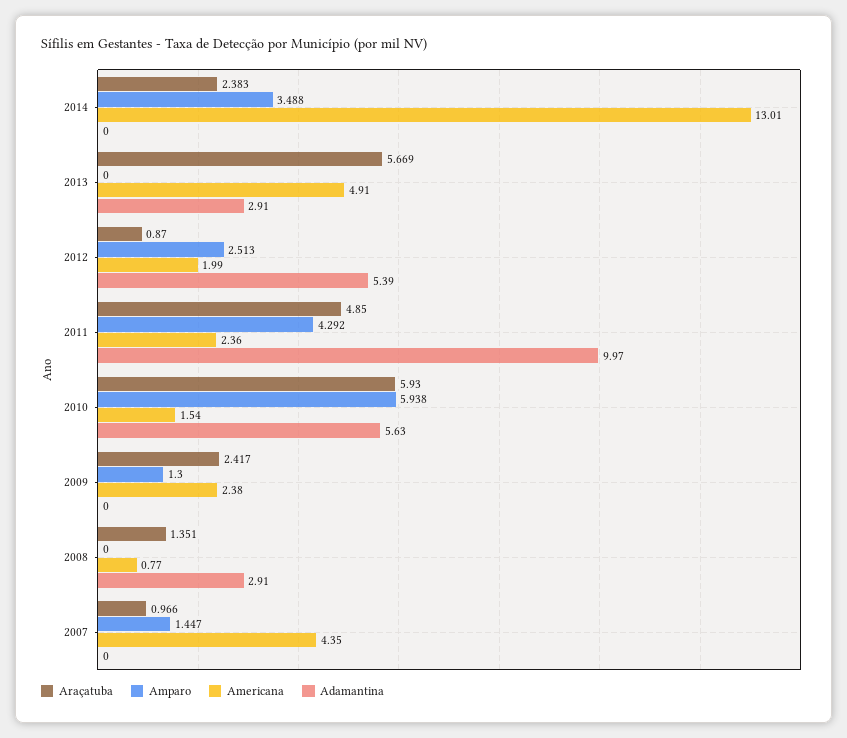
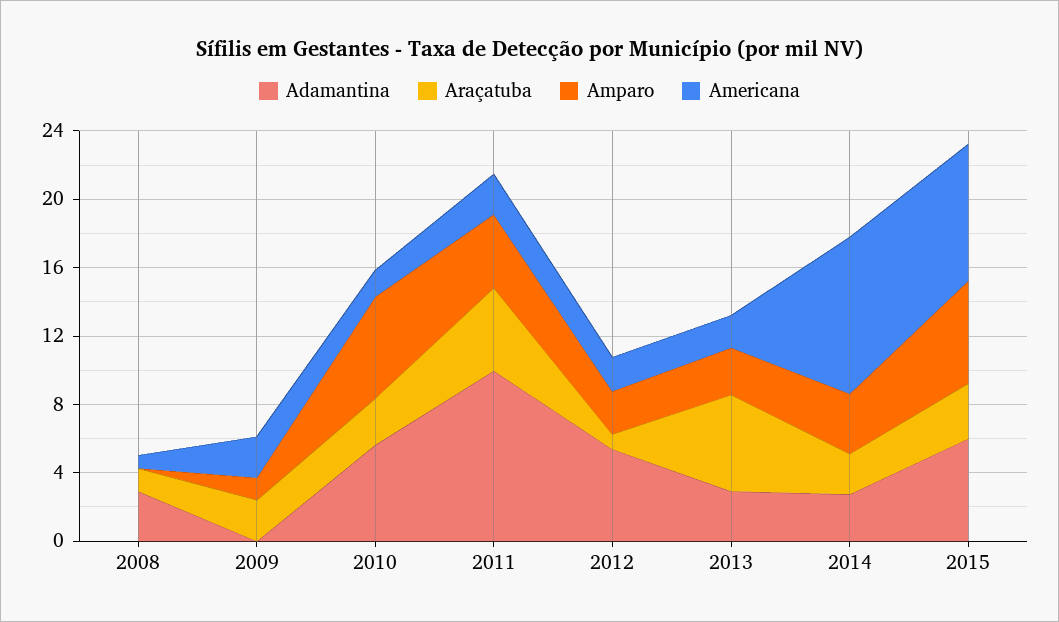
Americana, 2014: 13.01 -> 9
Adamantina, 2014: 0 -> 3
Amparo, 2013: 0 -> 3
Americana, 2013: 4.91 -> 2
Araçatuba, 2010: 5.93 -> 3
Araçatuba, 2007: 0.966 -> none
Amparo, 2007: 1.447 -> none
Americana, 2007: 4.35 -> none
Adamantina, 2007: 0 -> none
Adamantina, 2015: none -> 6
Araçatuba, 2015: none -> 3
Amparo, 2015: none -> 6
Americana, 2015: none -> 8

